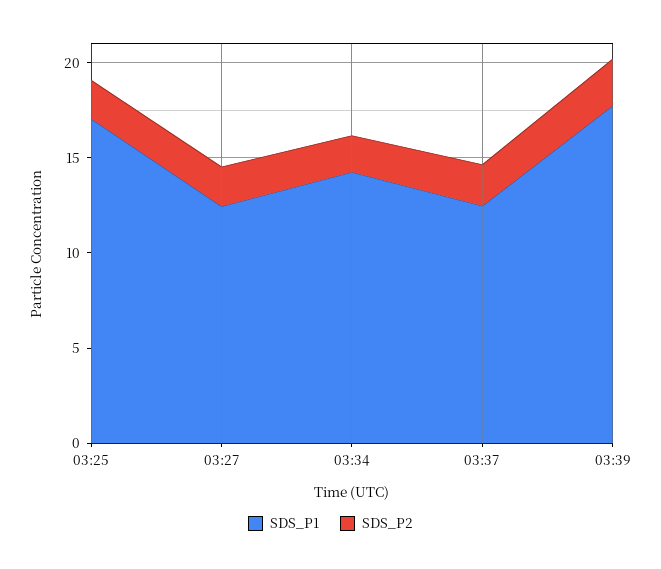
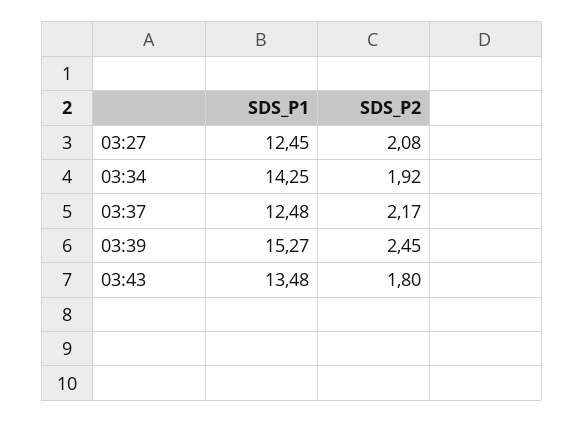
SDS_P1, 03:25: 17 -> none
SDS_P2, 03:25: 2 -> none
SDS_P1, 03:39: 18 -> 15.27
SDS_P1, 03:43: none -> 13.48
SDS_P2, 03:43: none -> 1.8

